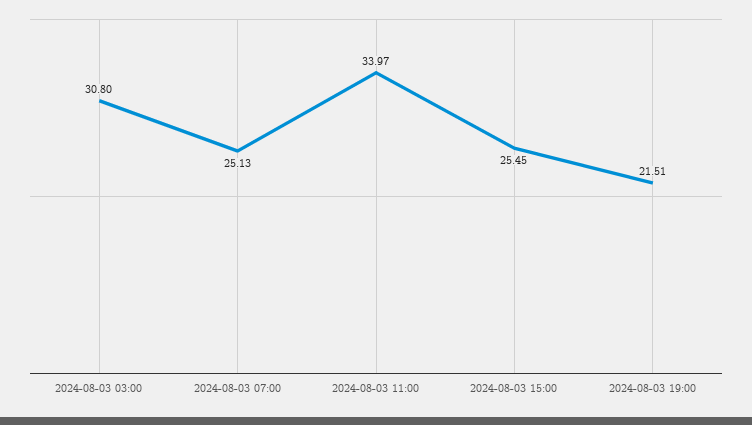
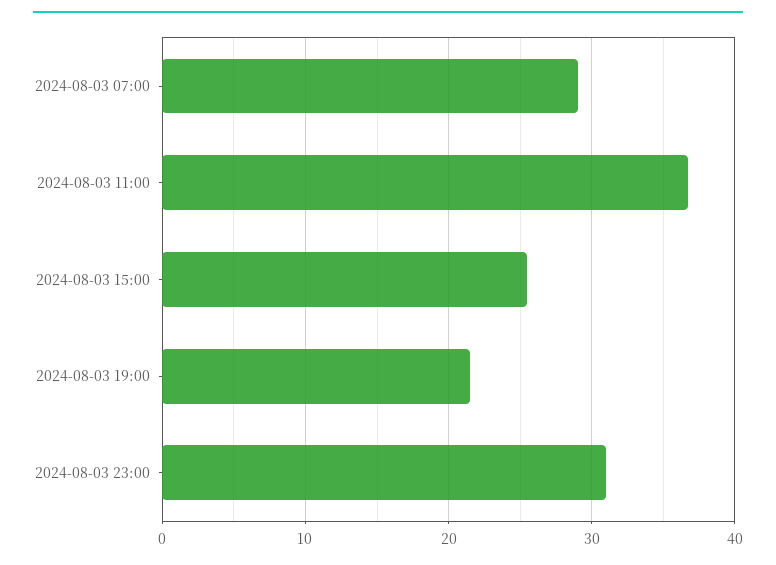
2024-08-03 03:00: 30.8 -> none
2024-08-03 07:00: 25.13 -> 29
2024-08-03 11:00: 33.97 -> 37
2024-08-03 23:00: none -> 31

